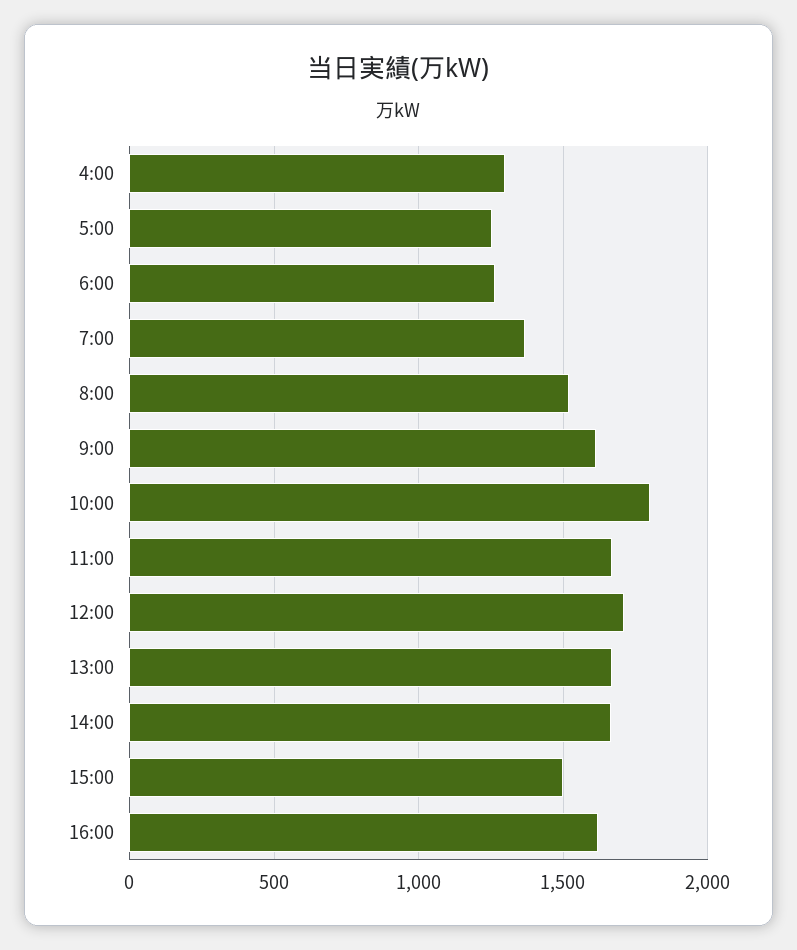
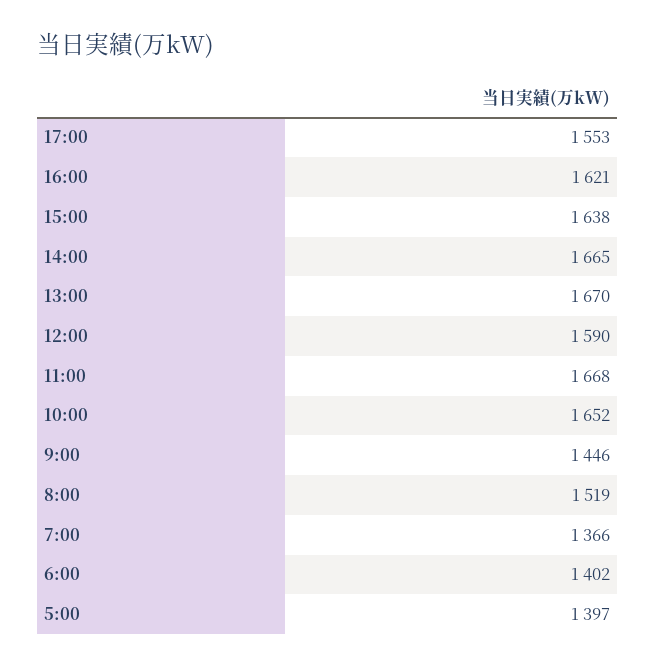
4:00: 1300 -> none
5:00: 1250 -> 1397
6:00: 1250 -> 1402
9:00: 1600 -> 1446
10:00: 1800 -> 1652
12:00: 1700 -> 1590
15:00: 1500 -> 1638
17:00: none -> 1553

